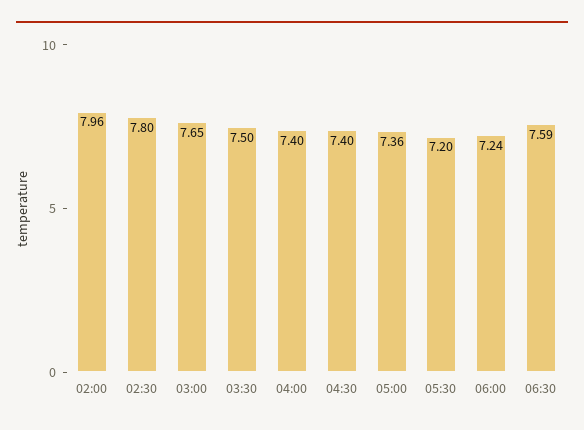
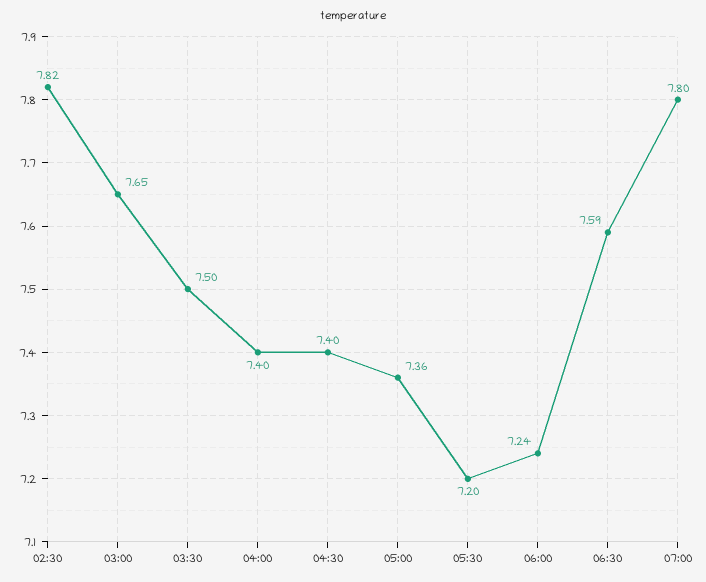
02:00: 7.96 -> none
02:30: 7.8 -> 7.82
07:00: none -> 7.8

